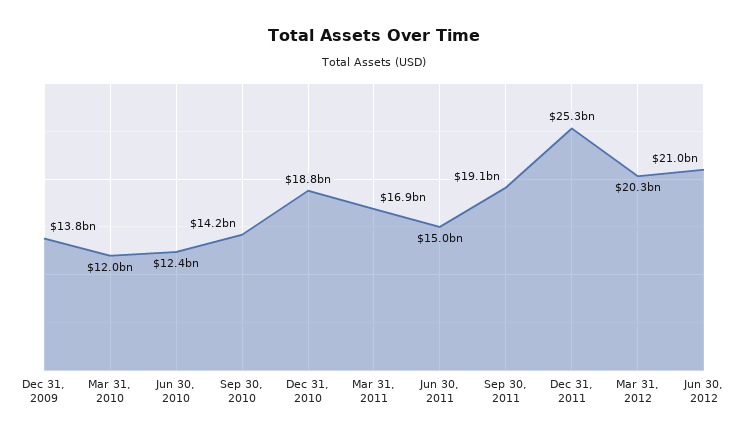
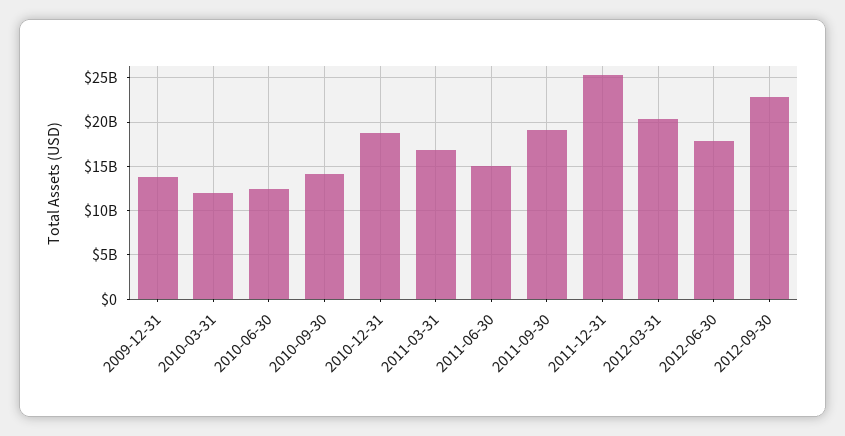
Jun 30, 2012: 21000000000 -> 18000000000
2012-09-30: none -> 23000000000

